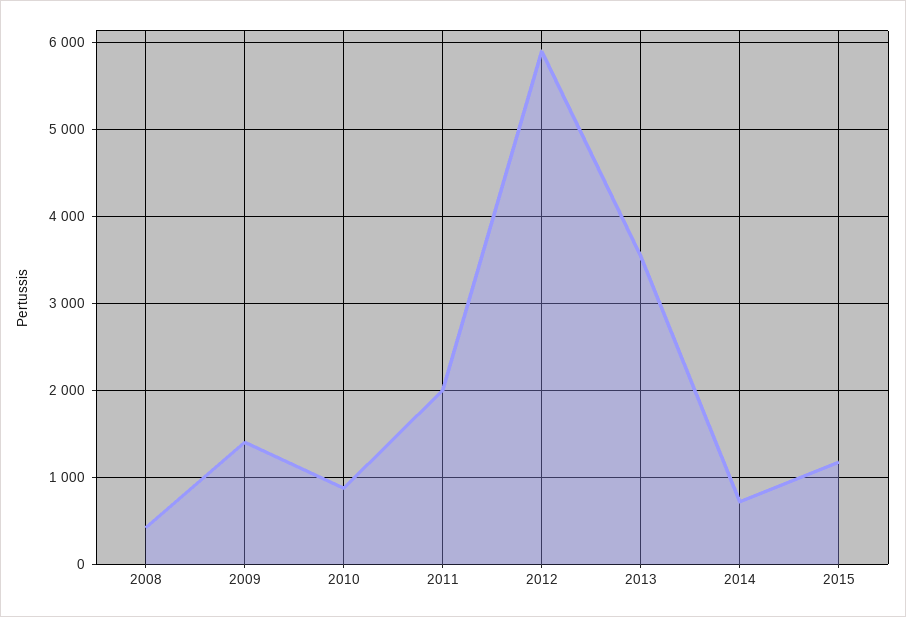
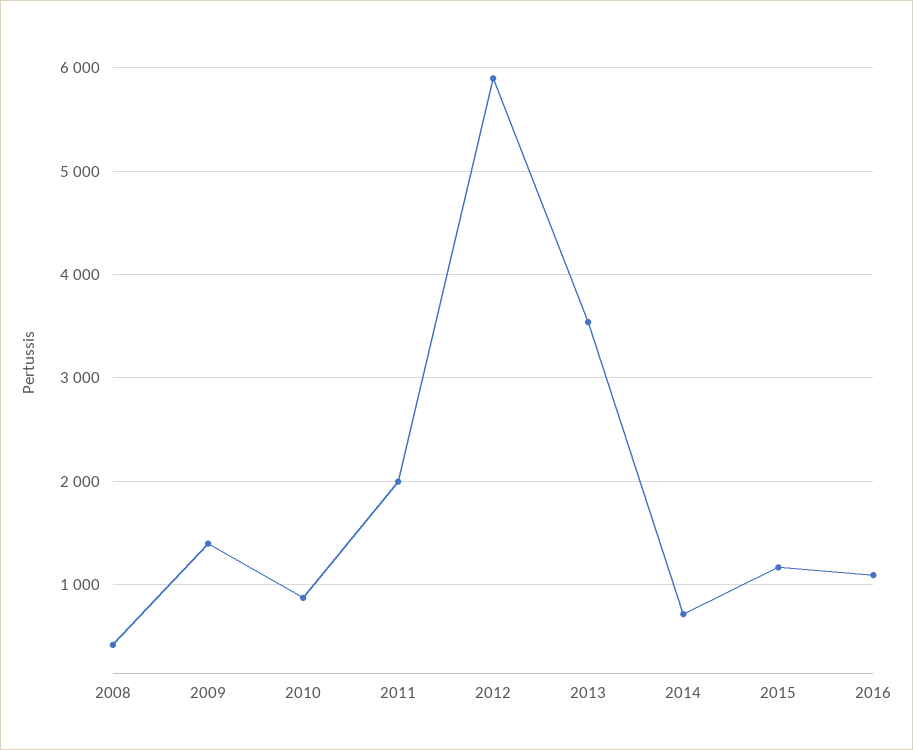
2016: none -> 1100

